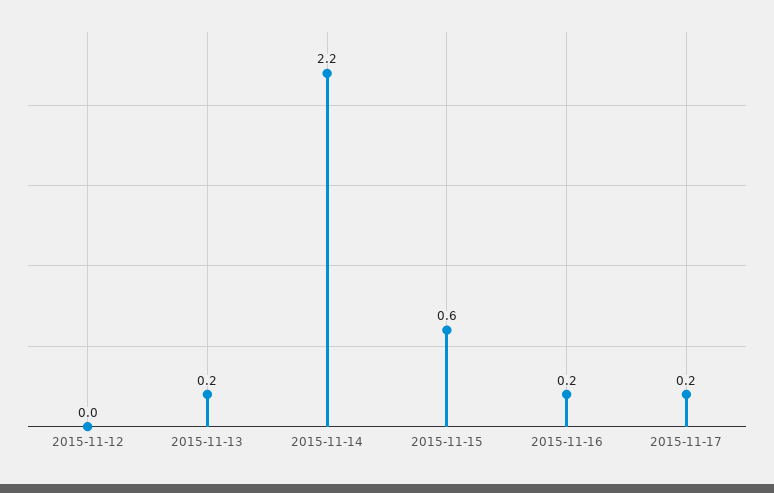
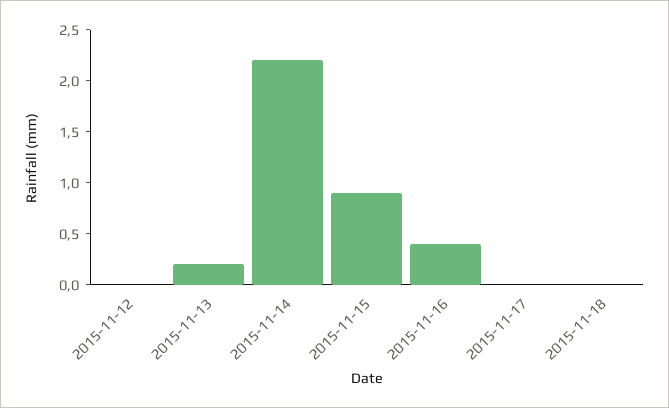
2015-11-15: 0.6 -> 0.9
2015-11-16: 0.2 -> 0.4
2015-11-17: 0.2 -> 0
2015-11-18: none -> 0

